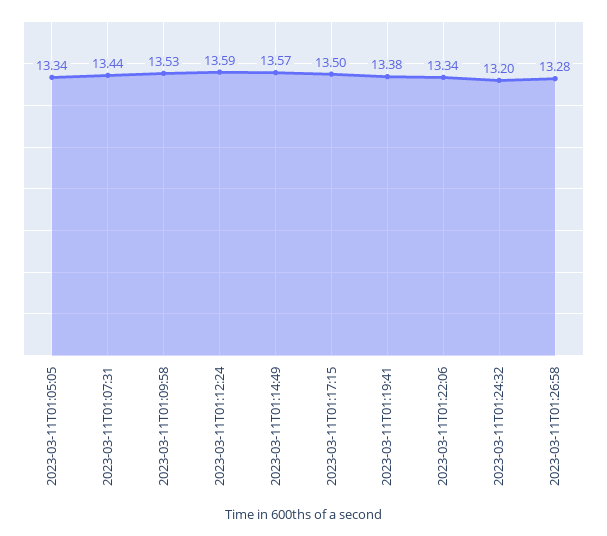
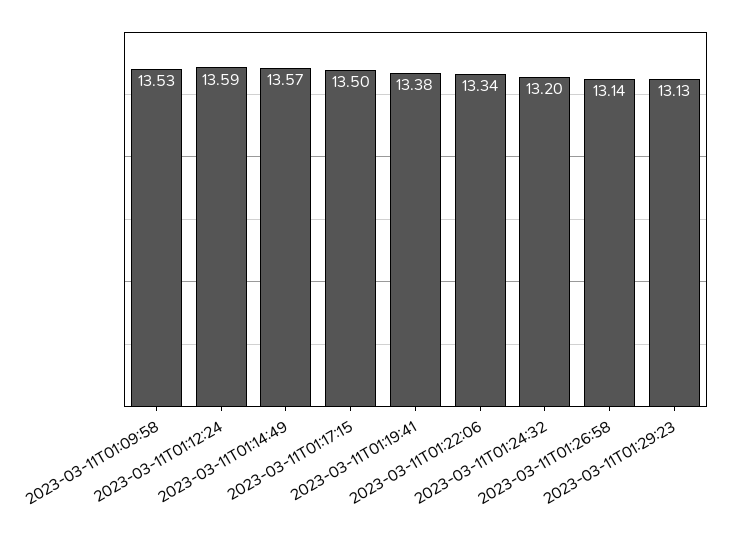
2023-03-11T01:05:05: 13.34 -> none
2023-03-11T01:07:31: 13.44 -> none
2023-03-11T01:26:58: 13.28 -> 13.14
2023-03-11T01:29:23: none -> 13.13

